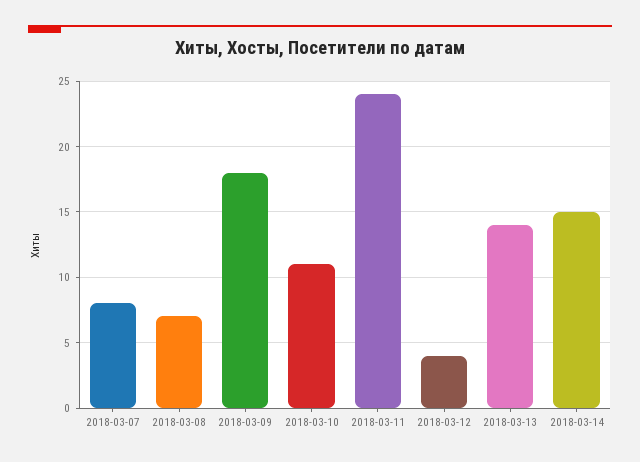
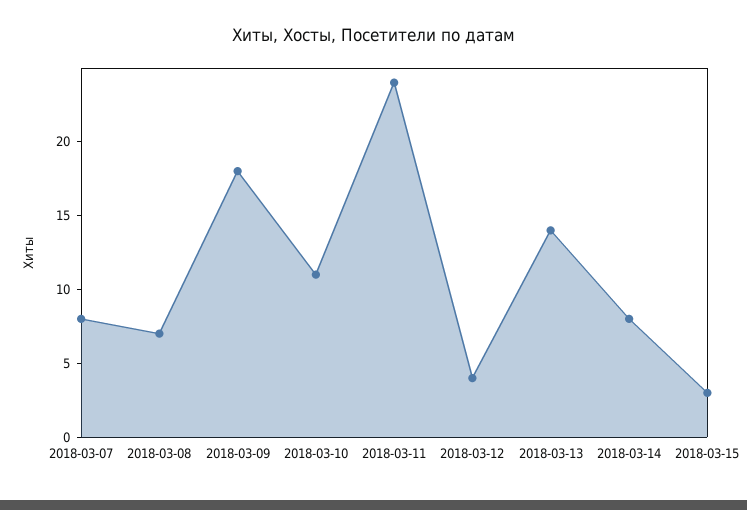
2018-03-14: 15 -> 8
2018-03-15: none -> 3

